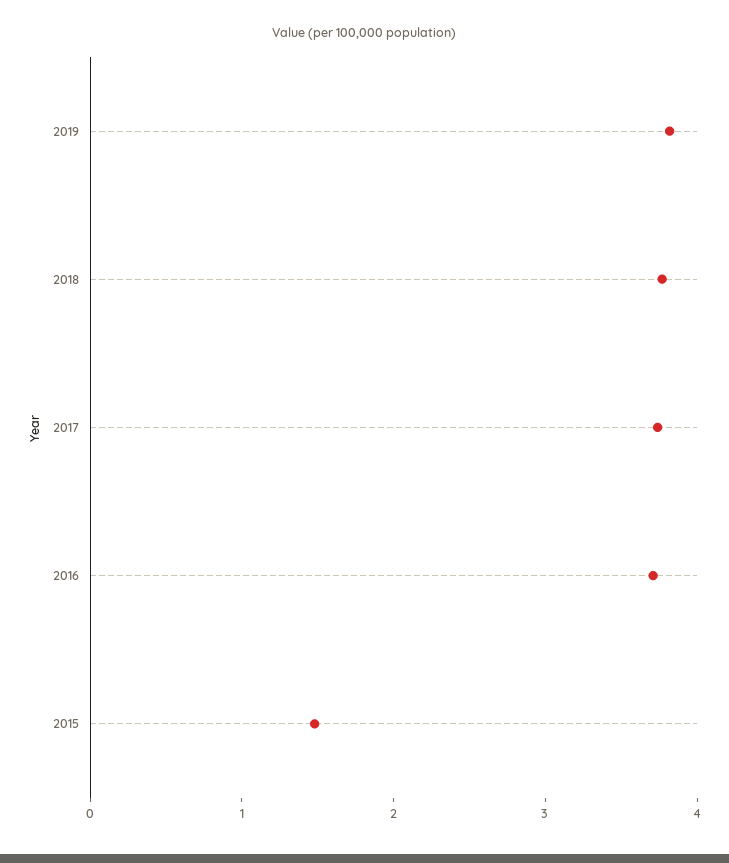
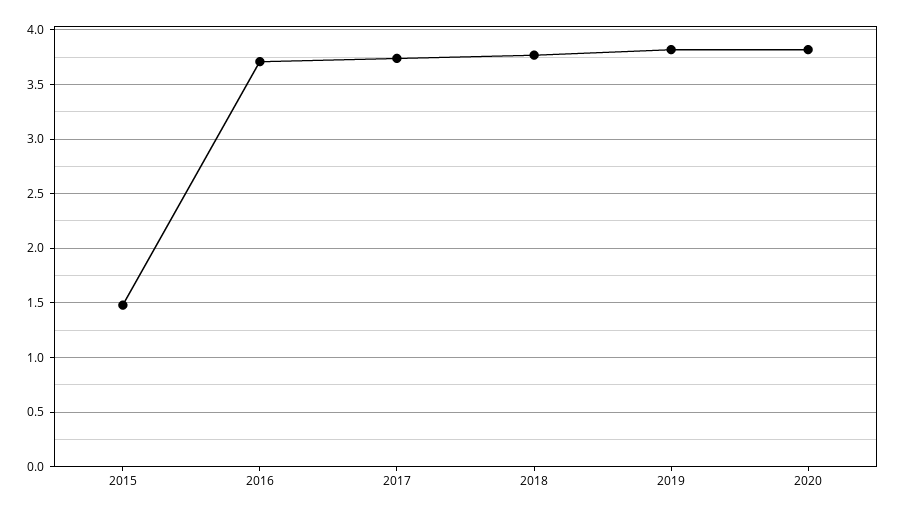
2020: none -> 3.8

